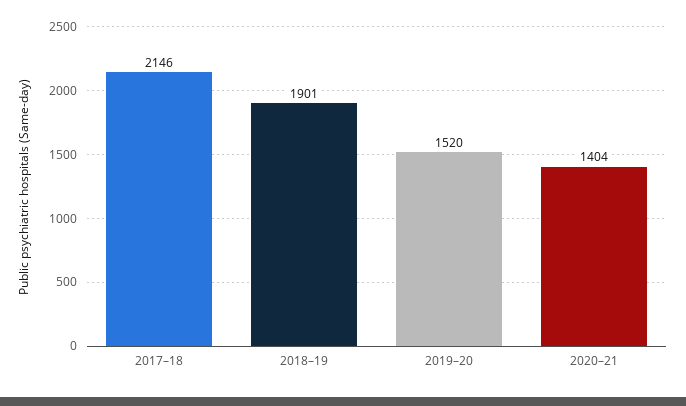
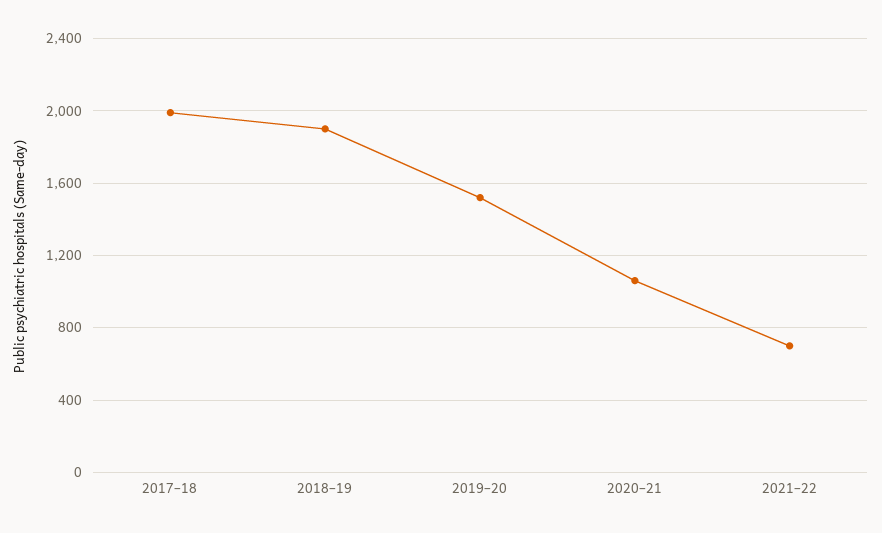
2017–18: 2146 -> 2000
2020–21: 1404 -> 1050
2021–22: none -> 700

